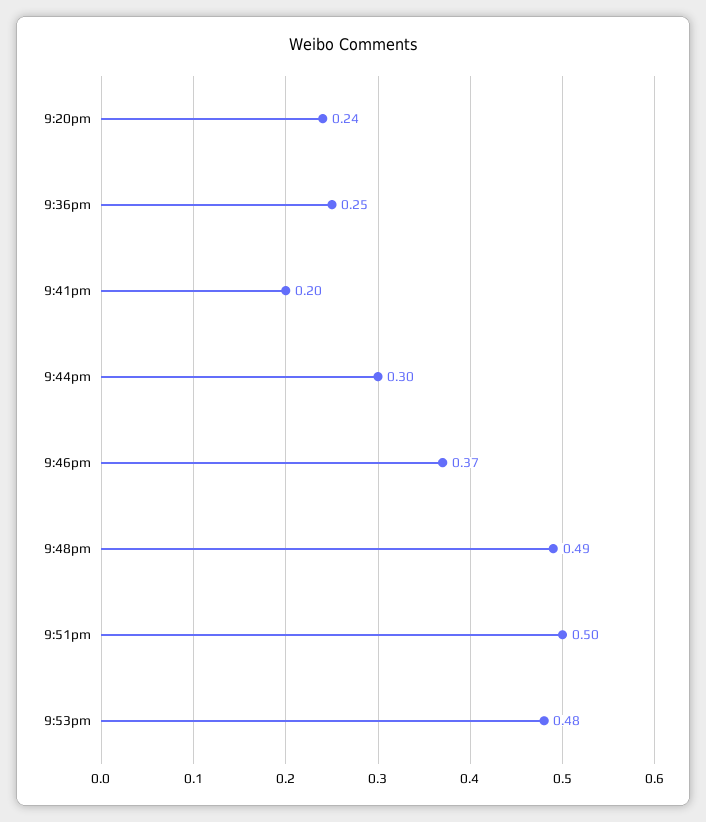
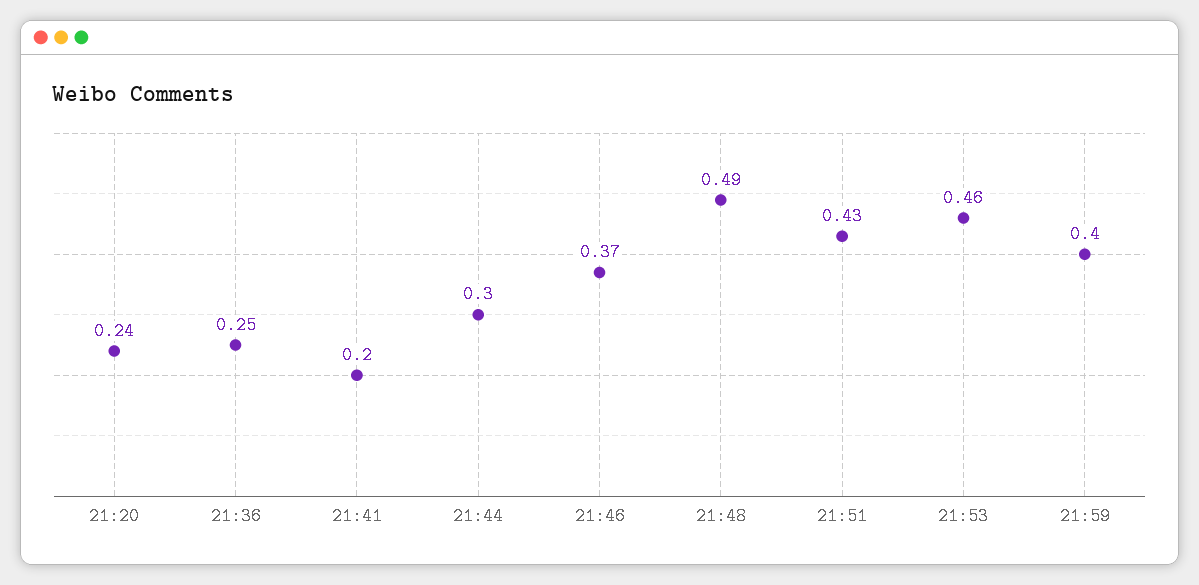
9:51pm: 0.5 -> 0.43
9:53pm: 0.48 -> 0.46
21:59: none -> 0.4

